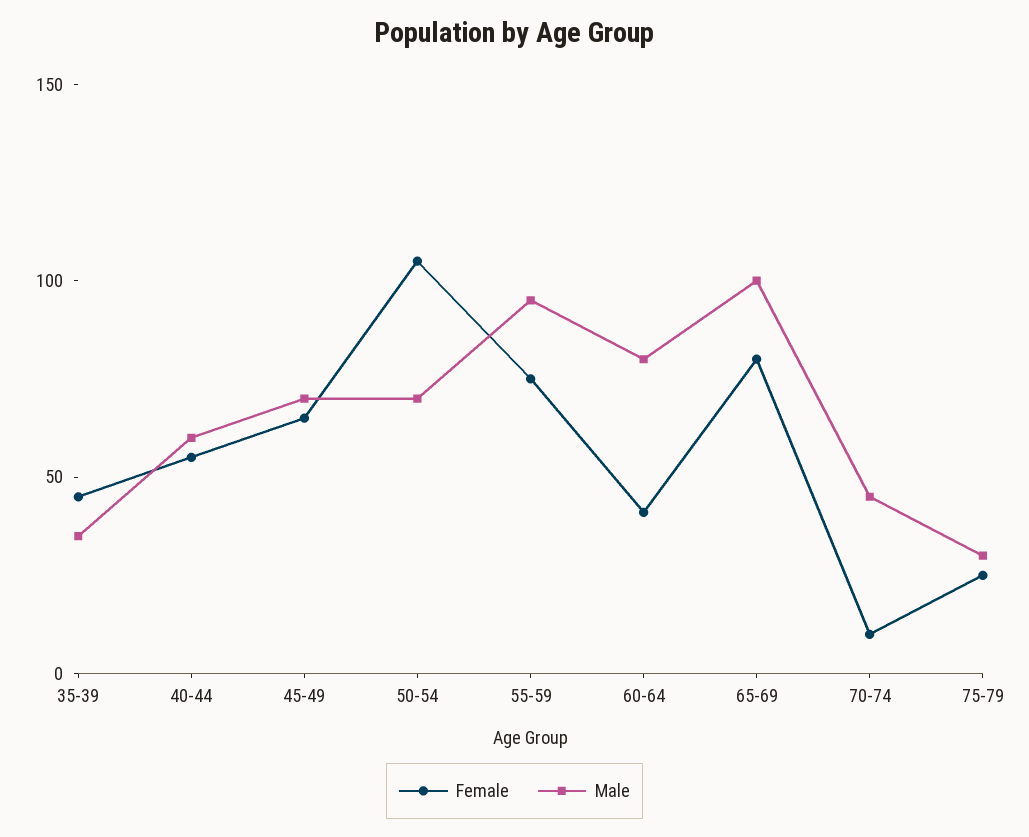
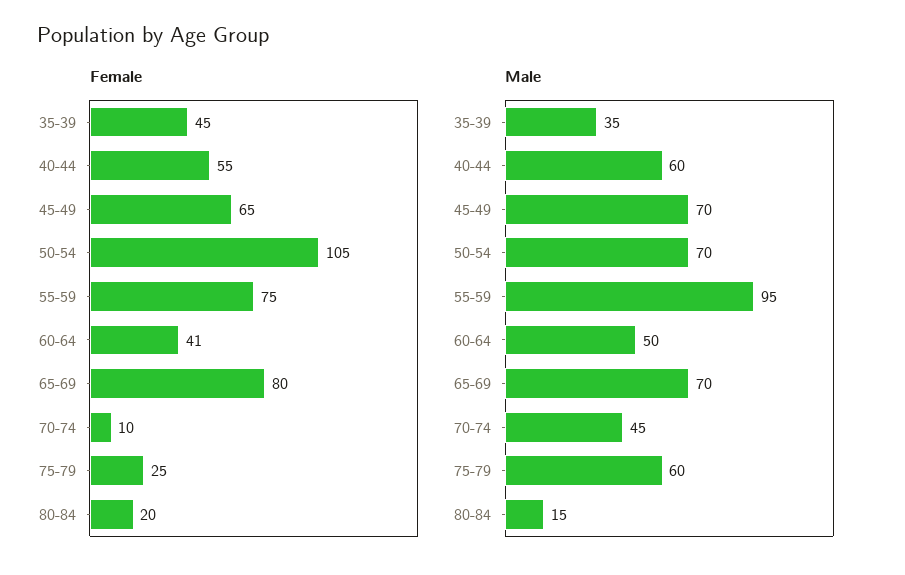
Male, 60-64: 80 -> 50
Male, 65-69: 100 -> 70
Male, 75-79: 30 -> 60
Female, 80-84: none -> 20
Male, 80-84: none -> 15

